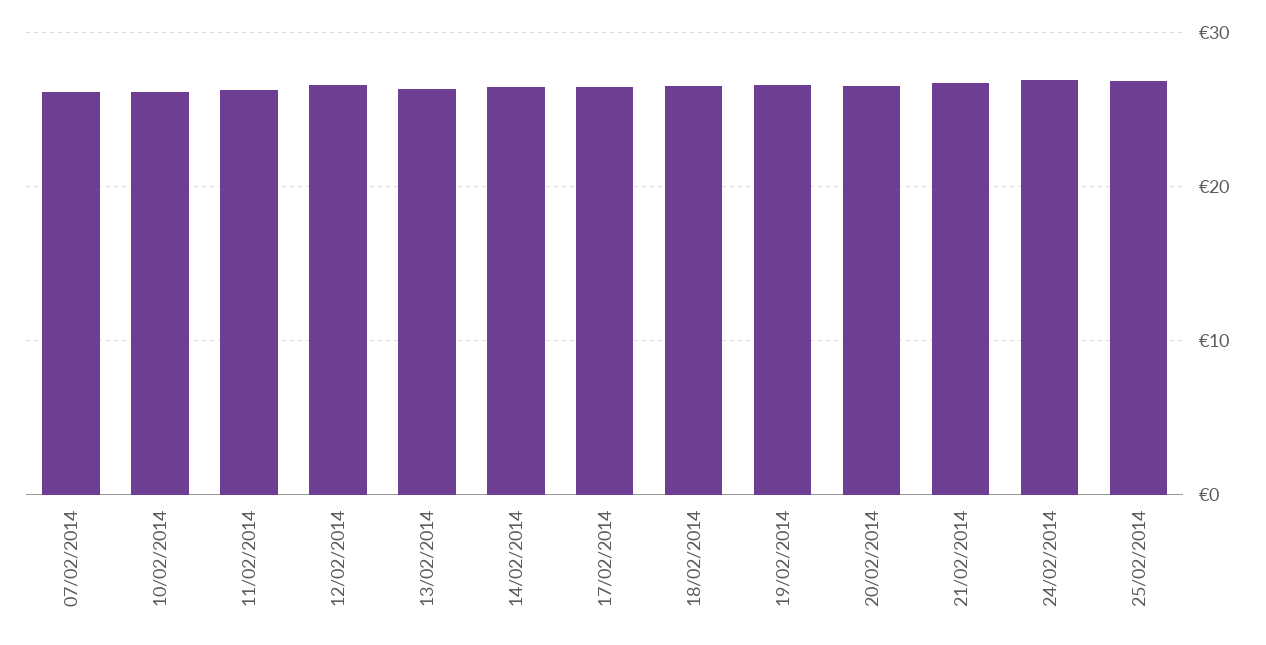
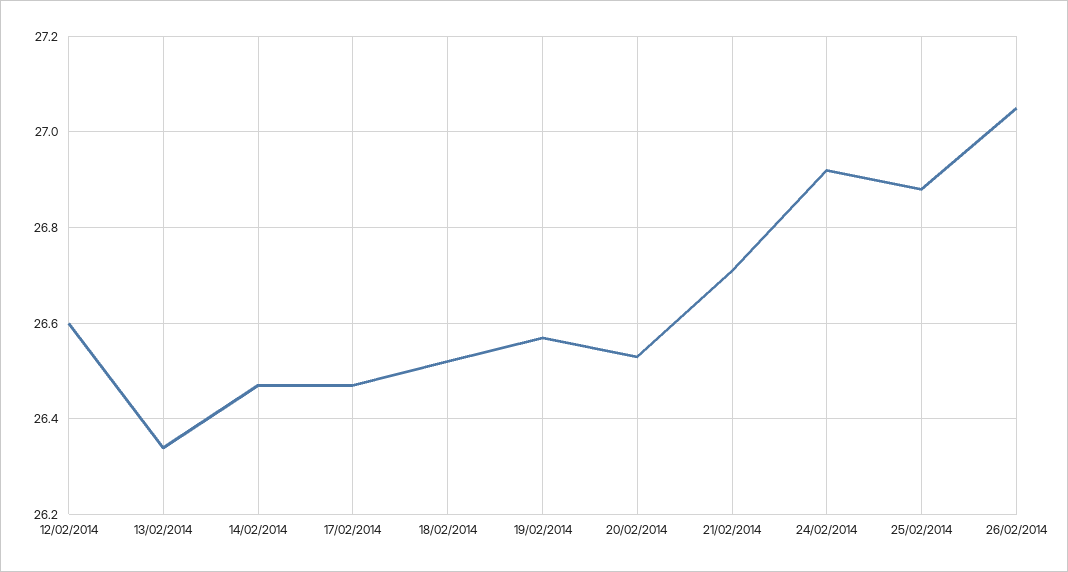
07/02/2014: 26 -> none
10/02/2014: 26 -> none
11/02/2014: 26 -> none
26/02/2014: none -> 27.05

